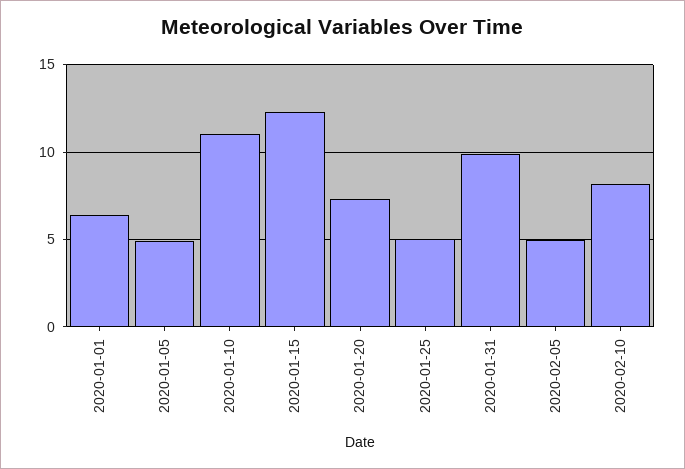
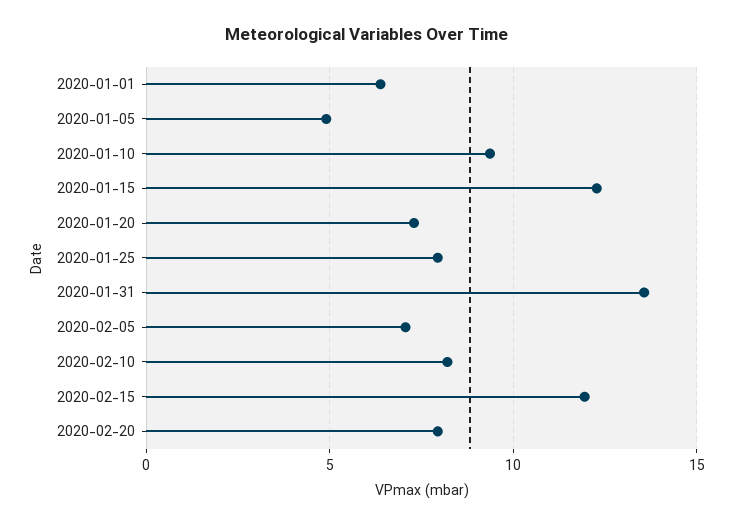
2020-01-10: 11 -> 9.5
2020-01-25: 5 -> 8
2020-01-31: 10 -> 13.5
2020-02-05: 5 -> 7
2020-02-15: none -> 12
2020-02-20: none -> 8

